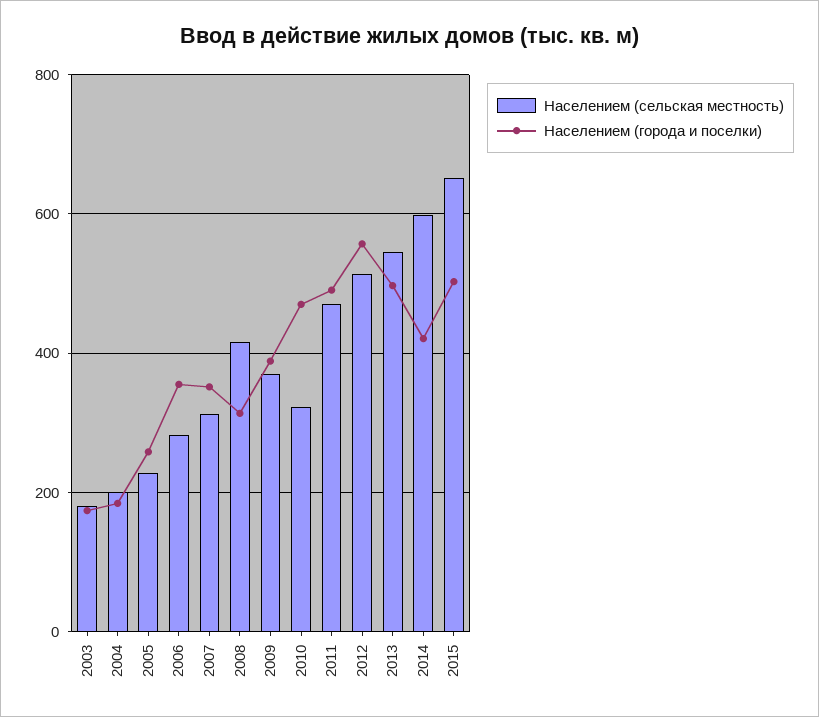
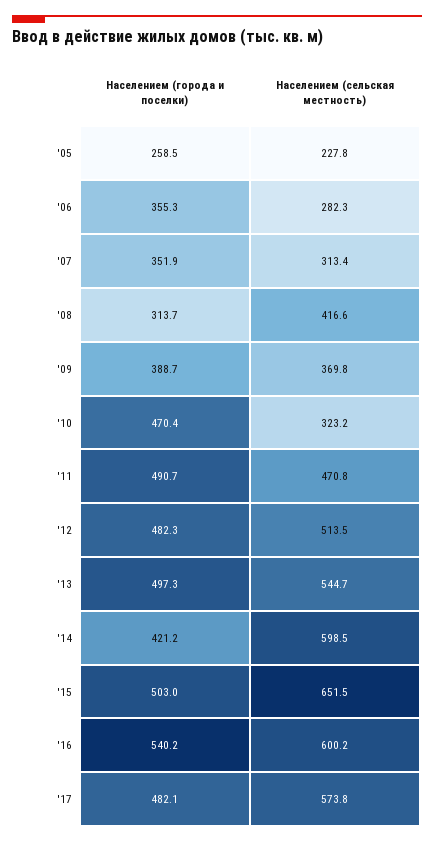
Населением (сельская местность), 2003: 180 -> none
Населением (города и поселки), 2003: 180 -> none
Населением (сельская местность), 2004: 200 -> none
Населением (города и поселки), 2004: 180 -> none
Населением (города и поселки), 2012: 560 -> 482.3
Населением (города и поселки), '16: none -> 540.2
Населением (сельская местность), '16: none -> 600.2
Населением (города и поселки), '17: none -> 482.1
Населением (сельская местность), '17: none -> 573.8

